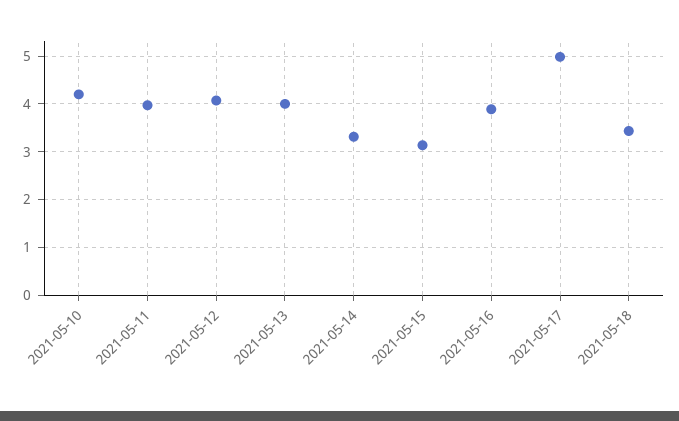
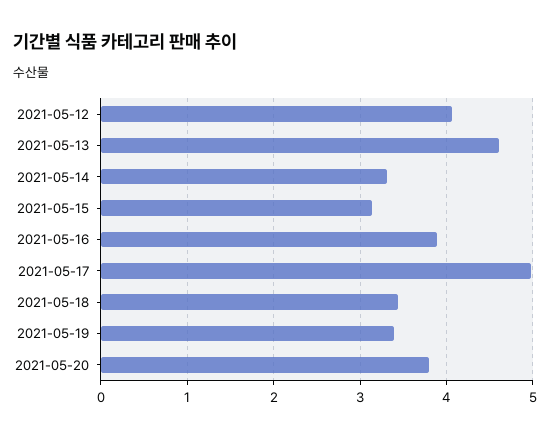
2021-05-10: 4.2 -> none
2021-05-11: 4 -> none
2021-05-13: 4 -> 4.6
2021-05-19: none -> 3.4
2021-05-20: none -> 3.8

